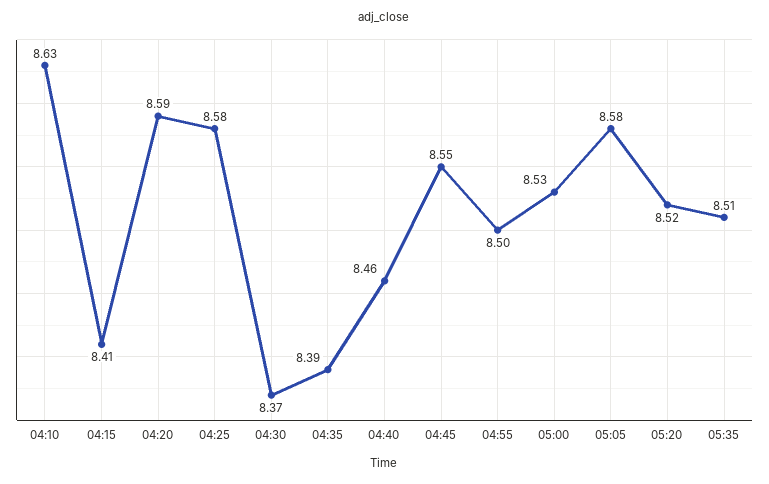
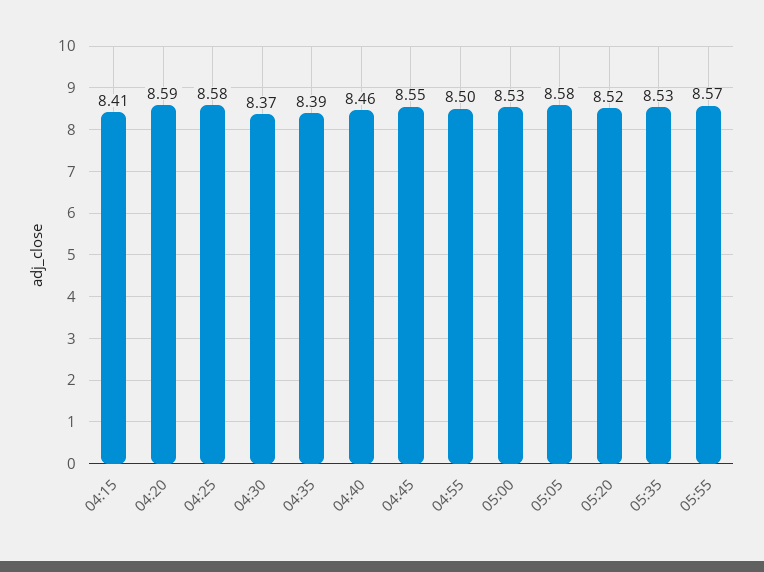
04:10: 8.63 -> none
05:35: 8.51 -> 8.53
05:55: none -> 8.57

